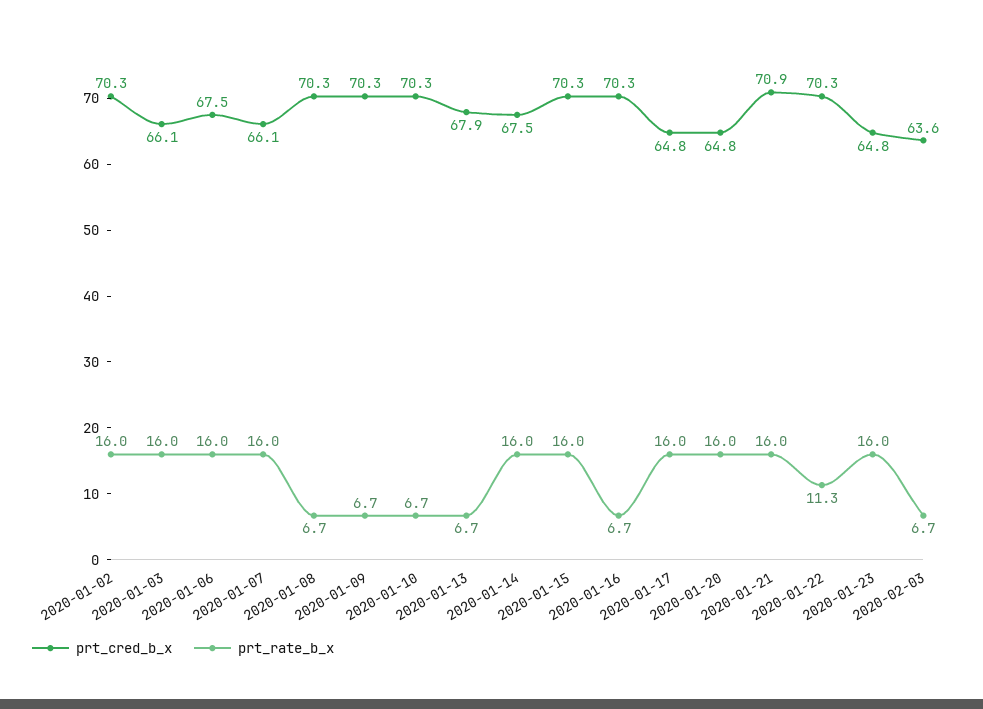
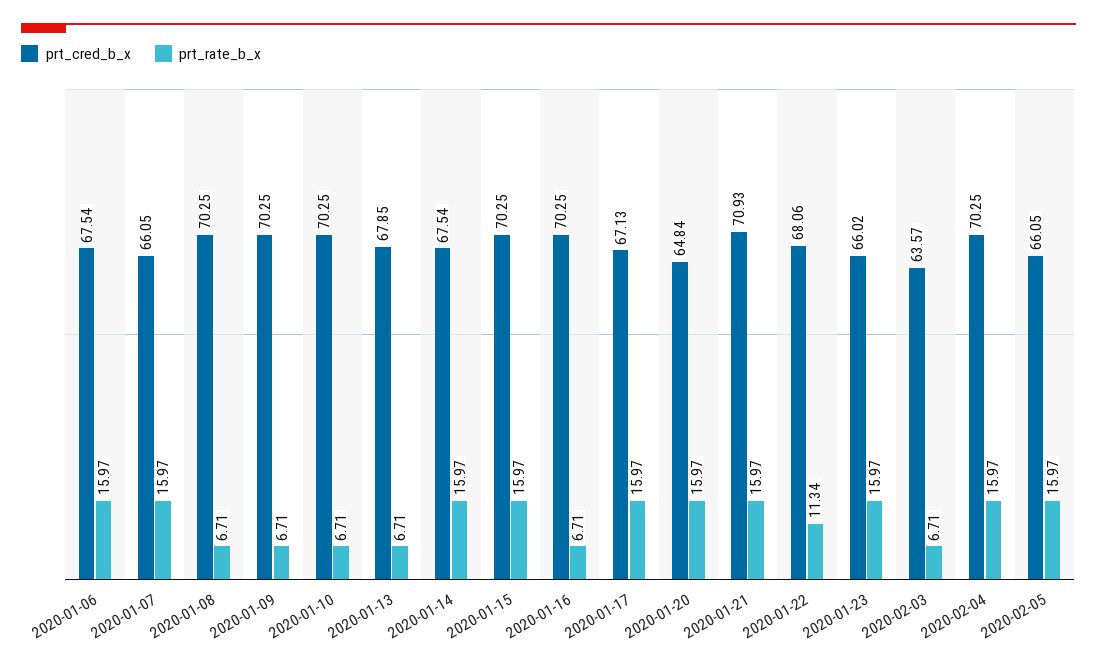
prt_cred_b_x, 2020-01-02: 70.3 -> none
prt_rate_b_x, 2020-01-02: 16 -> none
prt_cred_b_x, 2020-01-03: 66.1 -> none
prt_rate_b_x, 2020-01-03: 16 -> none
prt_cred_b_x, 2020-01-17: 64.8 -> 67.13
prt_cred_b_x, 2020-01-22: 70.3 -> 68.06
prt_cred_b_x, 2020-01-23: 64.8 -> 66.02
prt_cred_b_x, 2020-02-04: none -> 70.25
prt_rate_b_x, 2020-02-04: none -> 15.97
prt_cred_b_x, 2020-02-05: none -> 66.05
prt_rate_b_x, 2020-02-05: none -> 15.97

